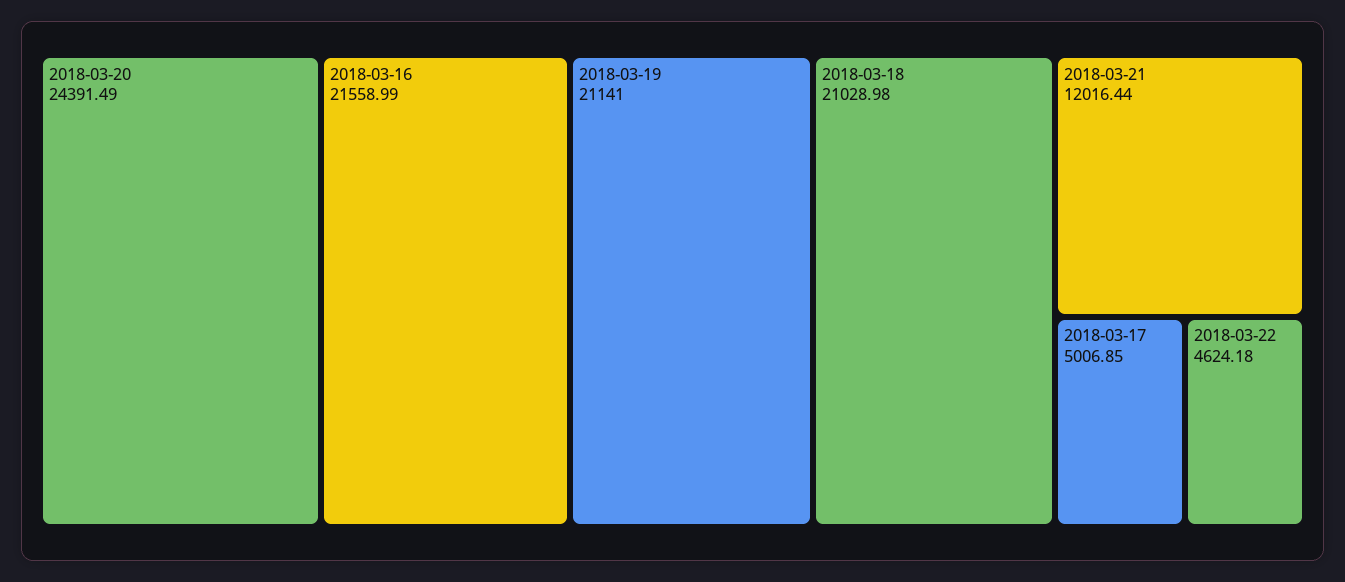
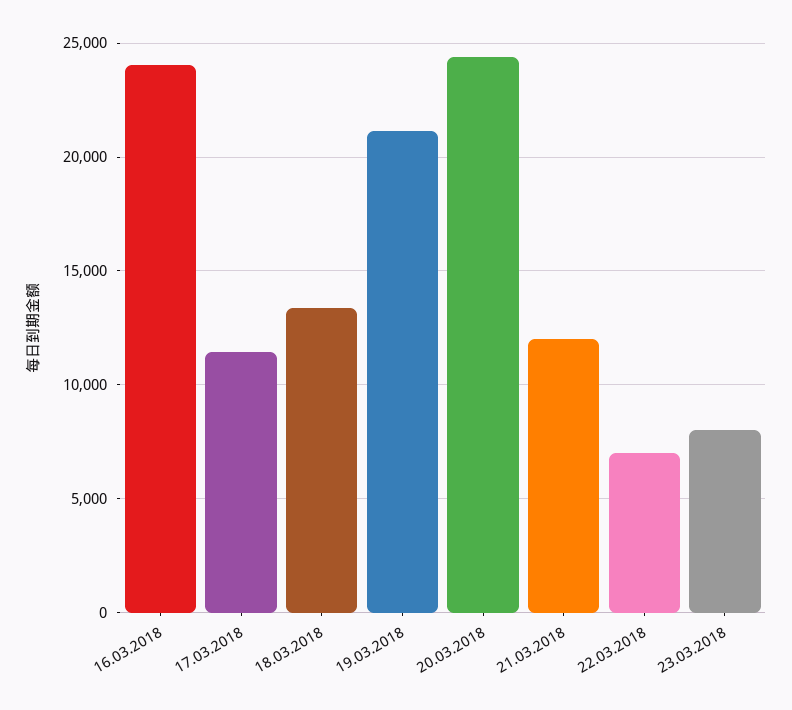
2018-03-16: 21558.99 -> 24000
2018-03-18: 21028.98 -> 13500
2018-03-17: 5006.85 -> 11500
2018-03-22: 4624.18 -> 7000
23.03.2018: none -> 8000

